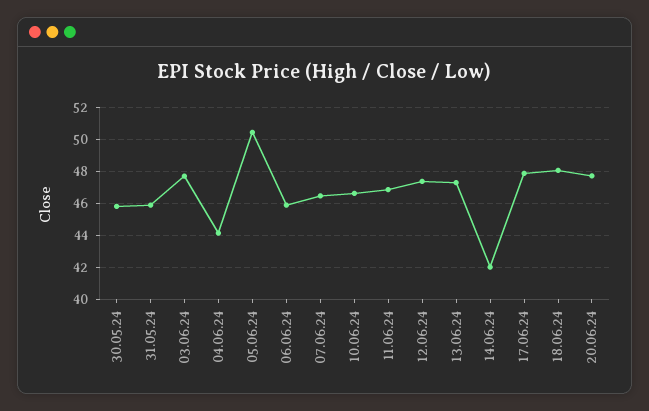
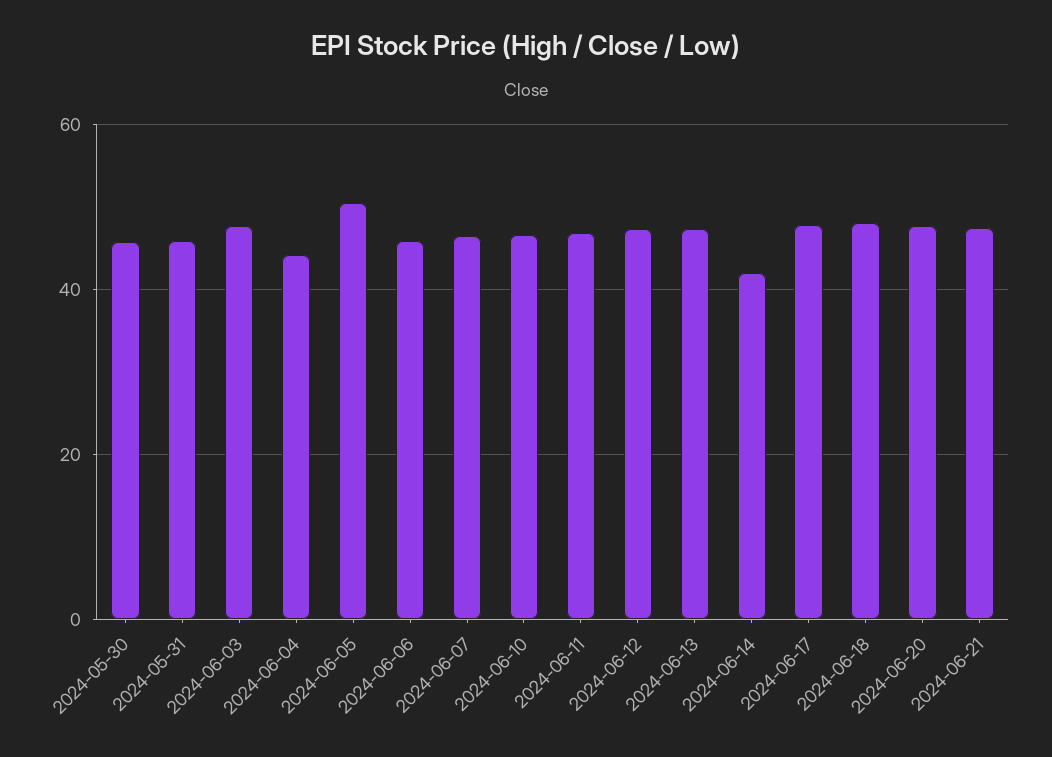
2024-06-21: none -> 48

